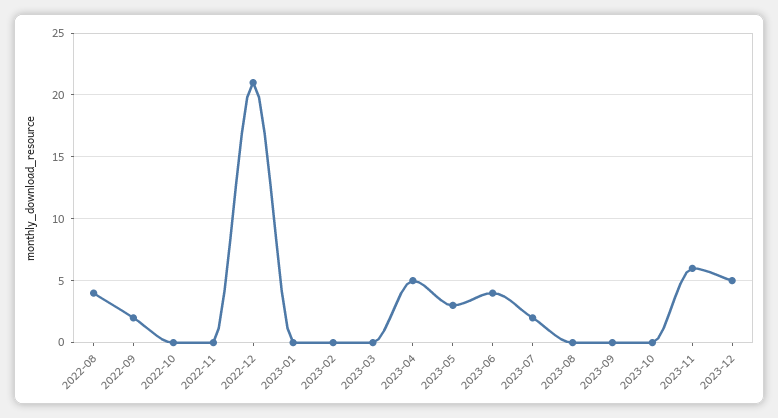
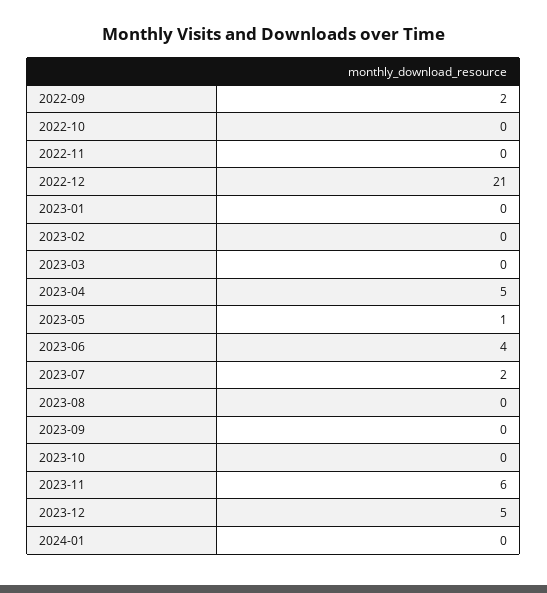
2022-08: 4 -> none
2023-05: 3 -> 1
2024-01: none -> 0

